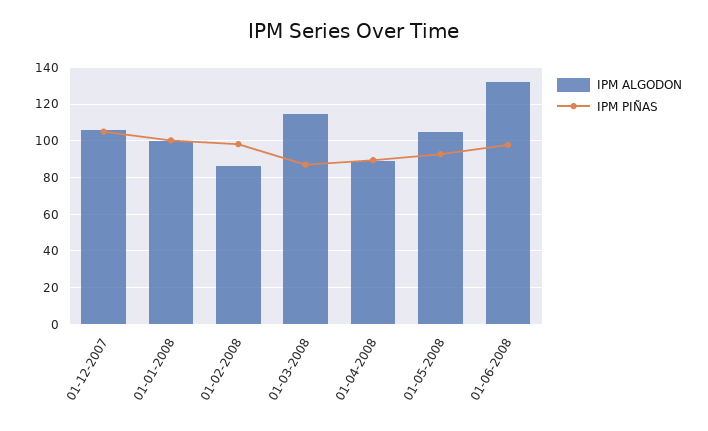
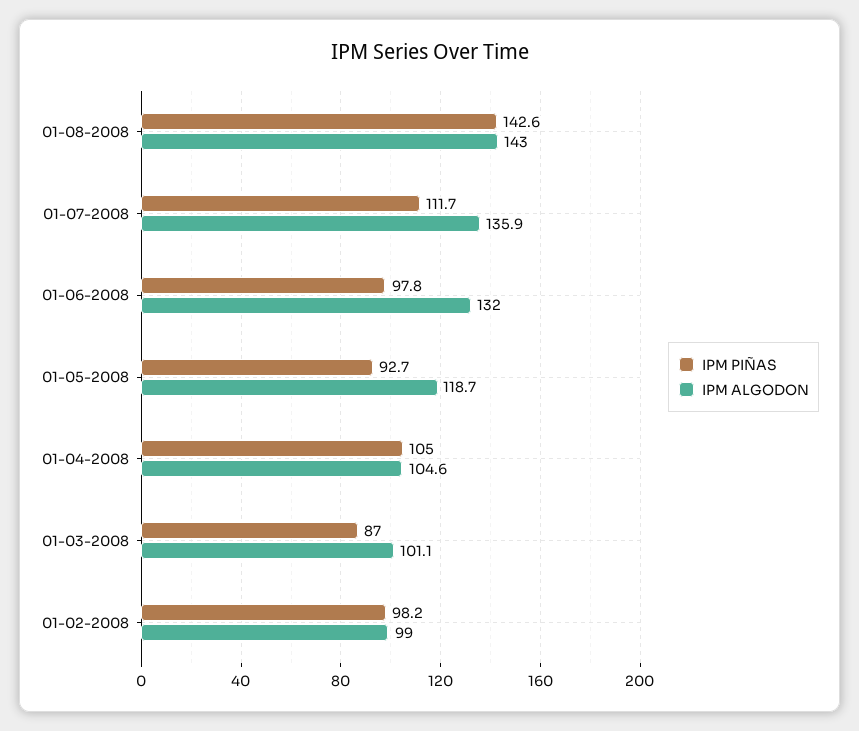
IPM ALGODON, 01-12-2007: 105 -> none
IPM PIÑAS, 01-12-2007: 105 -> none
IPM ALGODON, 01-01-2008: 100 -> none
IPM PIÑAS, 01-01-2008: 100 -> none
IPM ALGODON, 01-02-2008: 85 -> 99
IPM ALGODON, 01-03-2008: 115 -> 101.1
IPM ALGODON, 01-04-2008: 90 -> 104.6
IPM PIÑAS, 01-04-2008: 90 -> 105
IPM ALGODON, 01-05-2008: 105 -> 118.7
IPM PIÑAS, 01-08-2008: none -> 142.6
IPM ALGODON, 01-08-2008: none -> 143
IPM PIÑAS, 01-07-2008: none -> 111.7
IPM ALGODON, 01-07-2008: none -> 135.9

